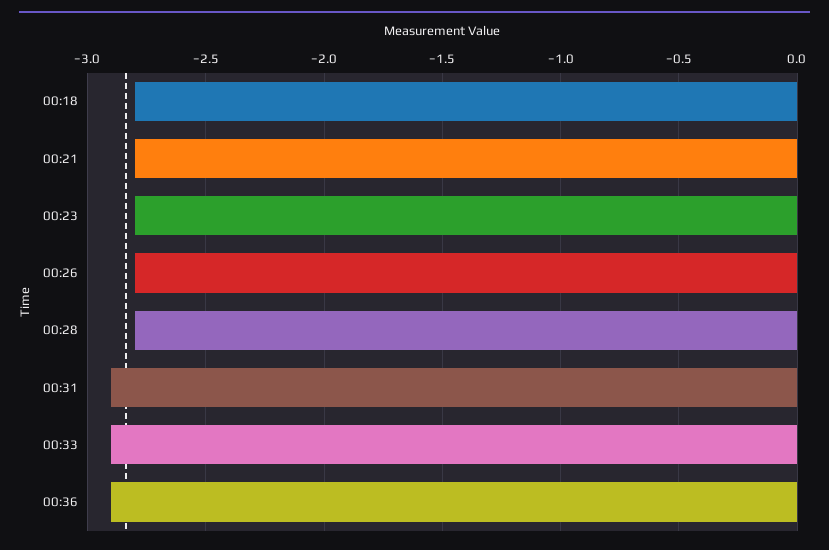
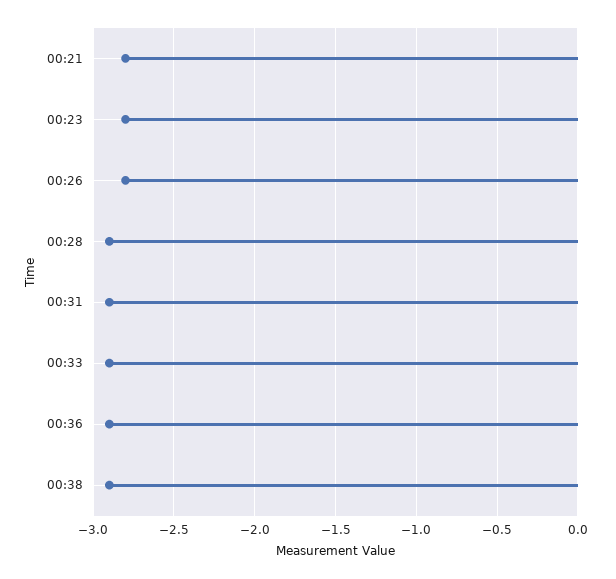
00:18: -2.8 -> none
00:28: -2.8 -> -2.9
00:38: none -> -2.9

